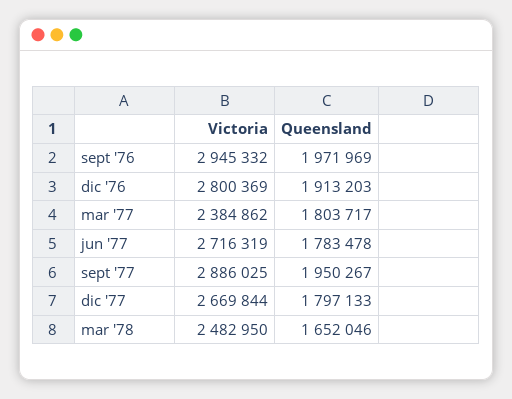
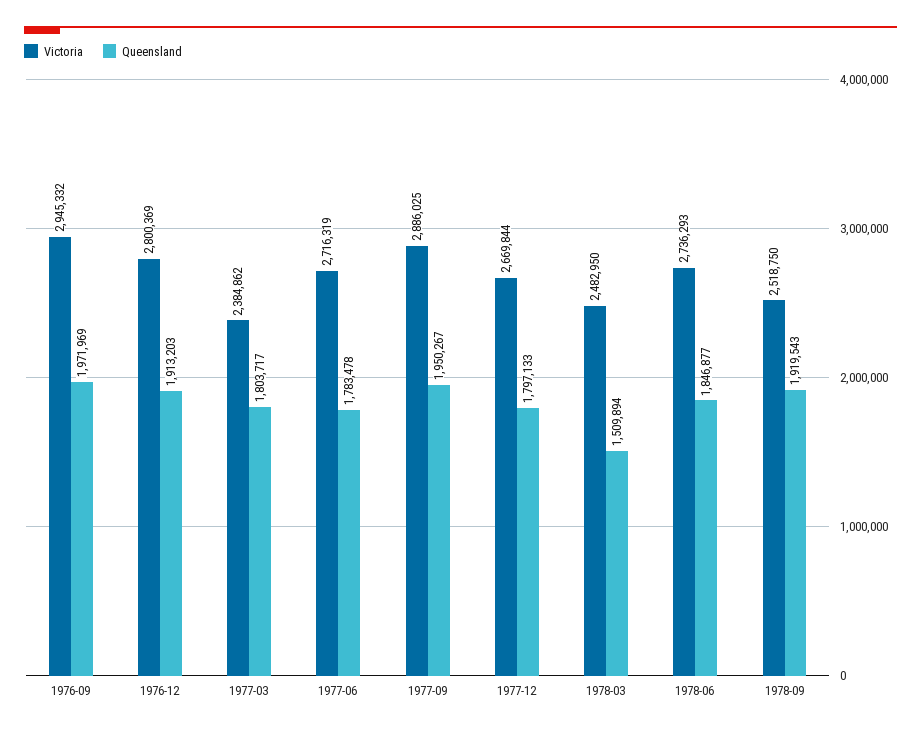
Queensland, mar '78: 1652046 -> 1509894
Victoria, 1978-06: none -> 2736293
Queensland, 1978-06: none -> 1846877
Victoria, 1978-09: none -> 2518750
Queensland, 1978-09: none -> 1919543

